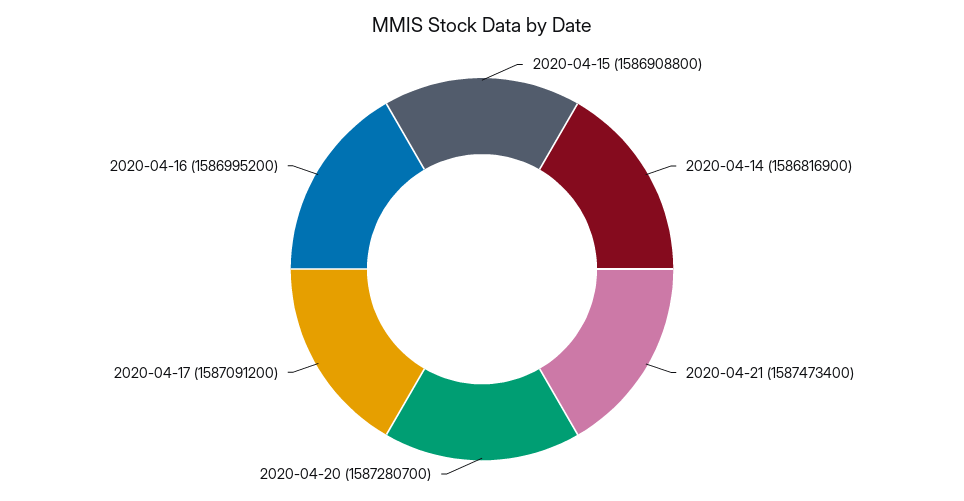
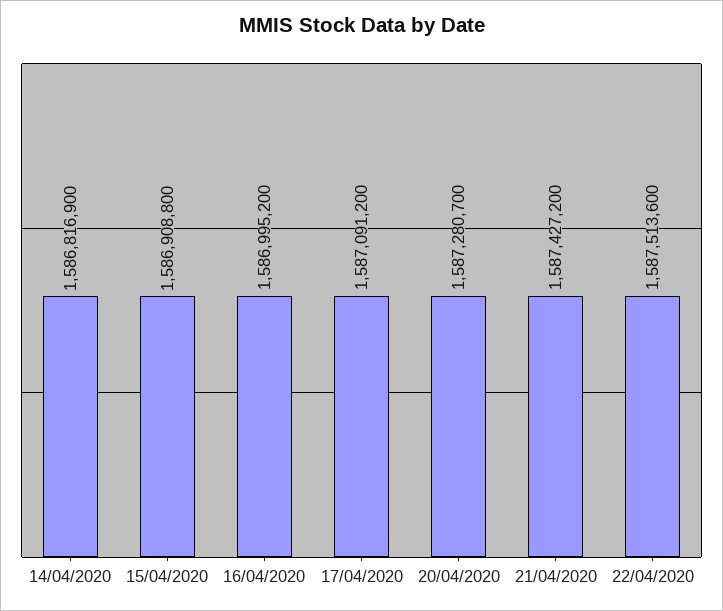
2020-04-21: 1587473400 -> 1587427200
22/04/2020: none -> 1587513600

